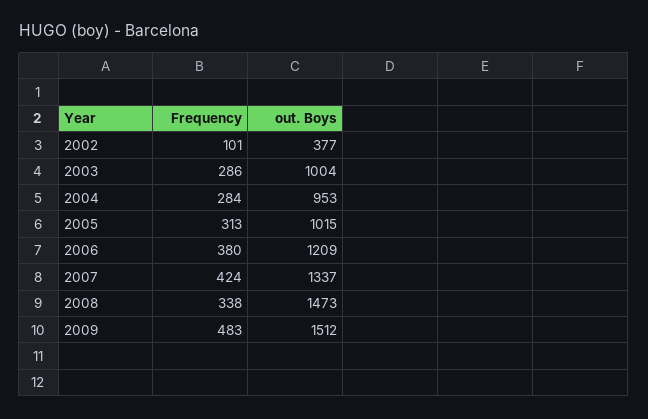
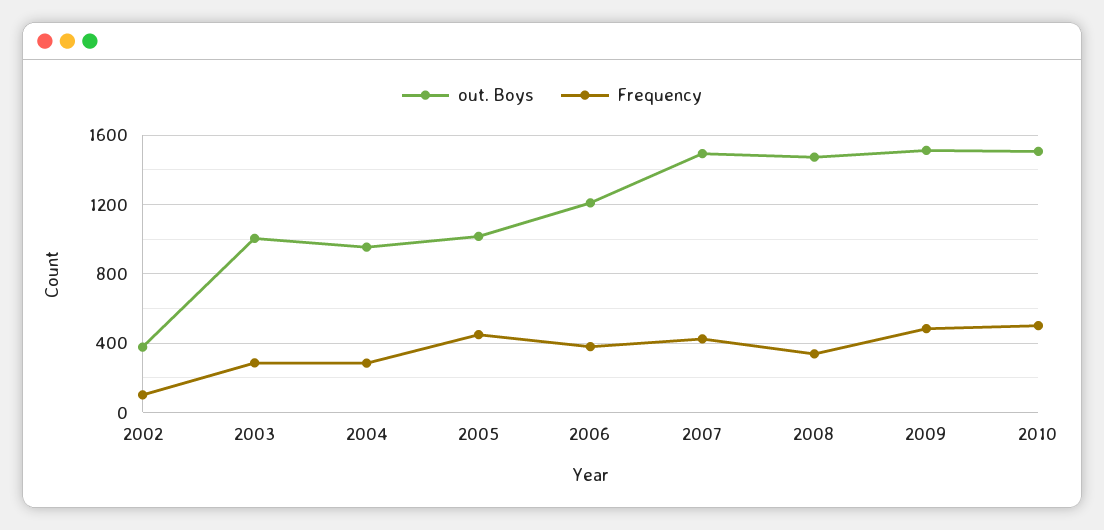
Frequency, 2005: 313 -> 450
out. Boys, 2007: 1337 -> 1500
out. Boys, 2010: none -> 1500
Frequency, 2010: none -> 500

